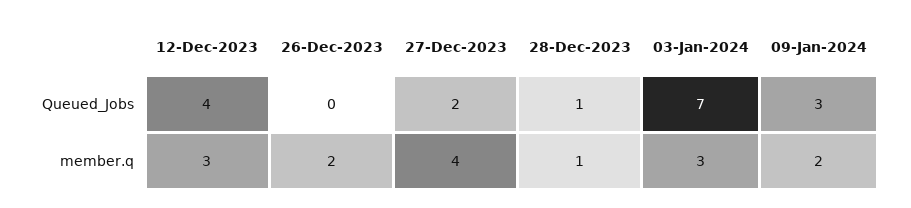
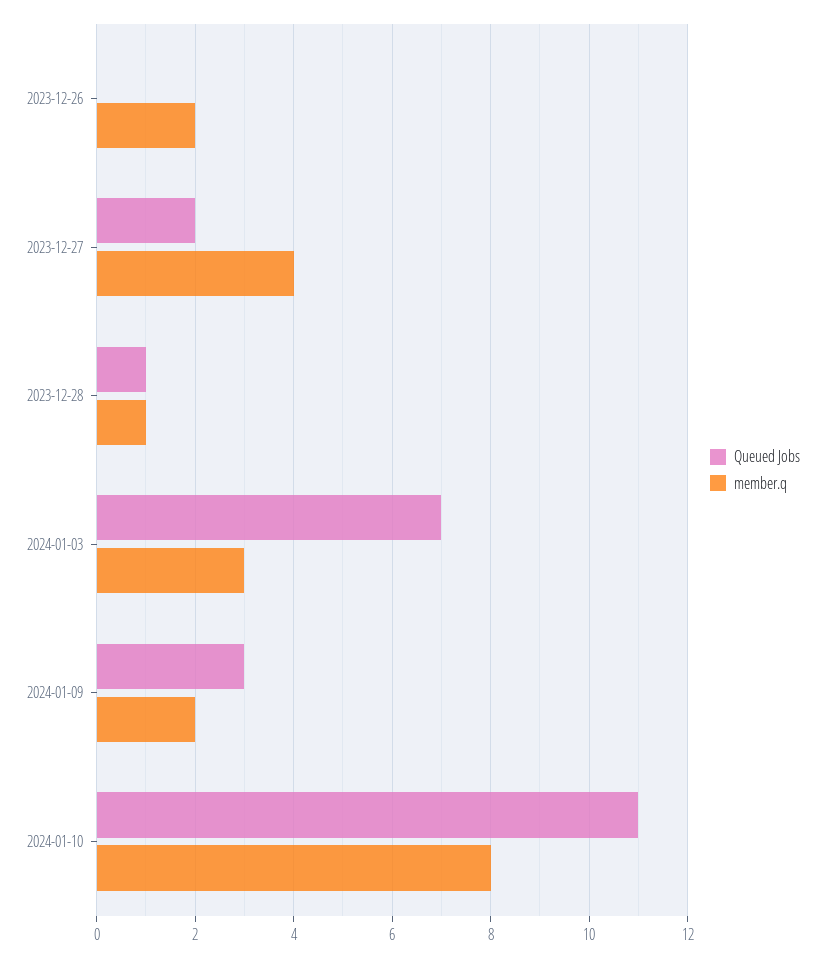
Queued_Jobs, 12-Dec-2023: 4 -> none
member.q, 12-Dec-2023: 3 -> none
Queued_Jobs, 2024-01-10: none -> 11
member.q, 2024-01-10: none -> 8

